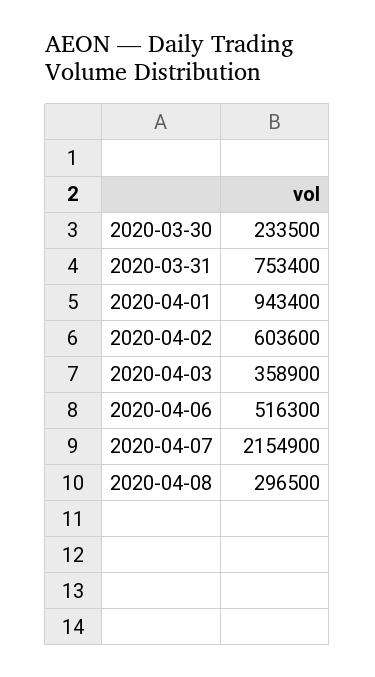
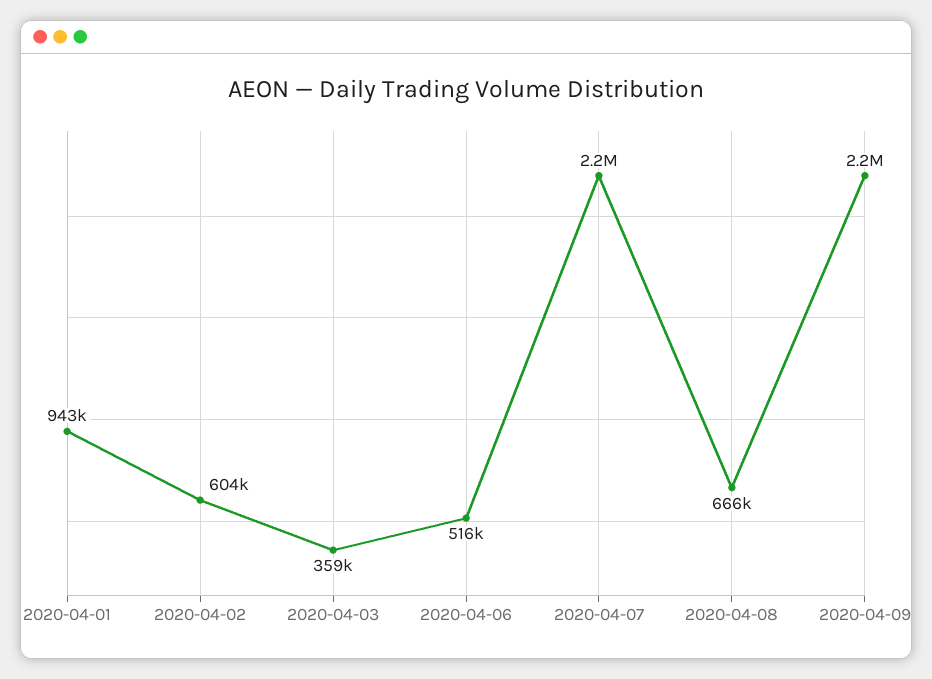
2020-03-30: 233500 -> none
2020-03-31: 753400 -> none
2020-04-08: 296500 -> 666000
2020-04-09: none -> 2200000

